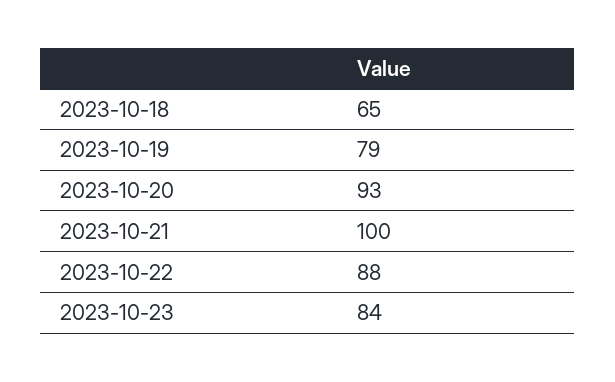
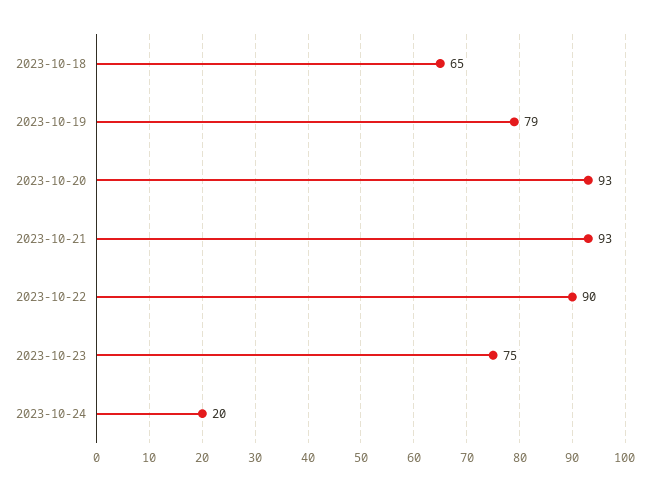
2023-10-21: 100 -> 93
2023-10-22: 88 -> 90
2023-10-23: 84 -> 75
2023-10-24: none -> 20

